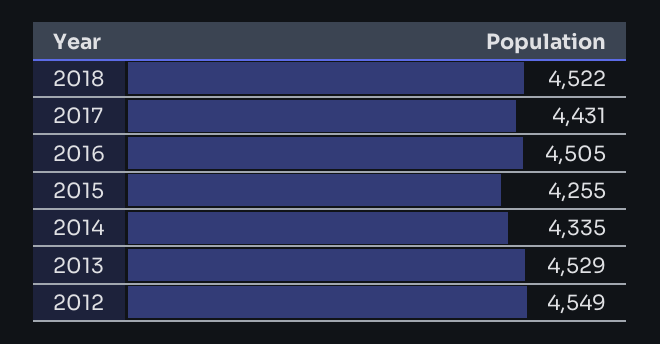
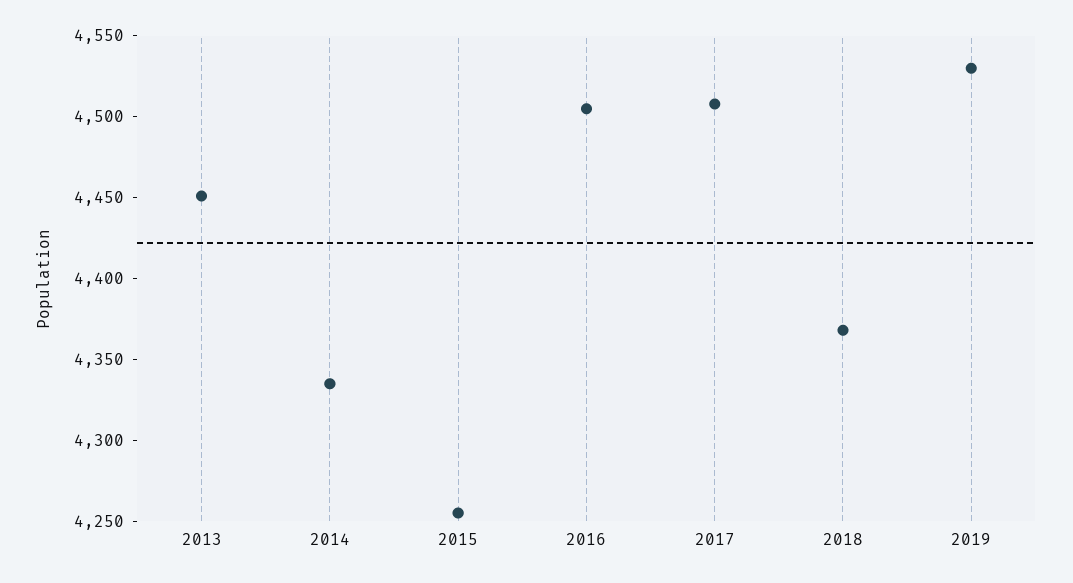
2018: 4522 -> 4370
2017: 4431 -> 4510
2013: 4529 -> 4450
2012: 4549 -> none
2019: none -> 4530

